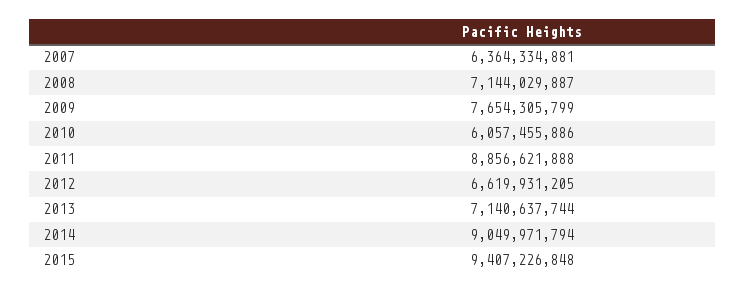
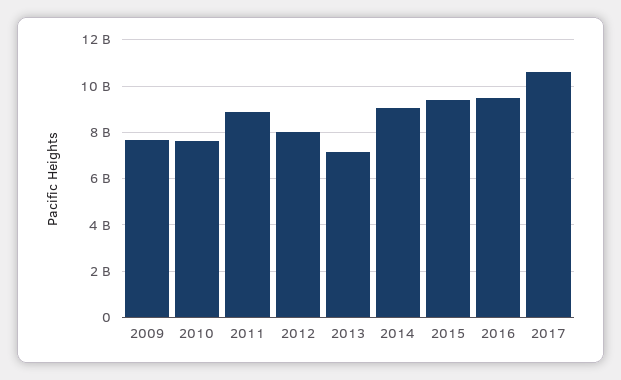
2007: 6364334881 -> none
2008: 7144029887 -> none
2010: 6057455886 -> 7500000000
2012: 6619931205 -> 8000000000
2016: none -> 9500000000
2017: none -> 10500000000

